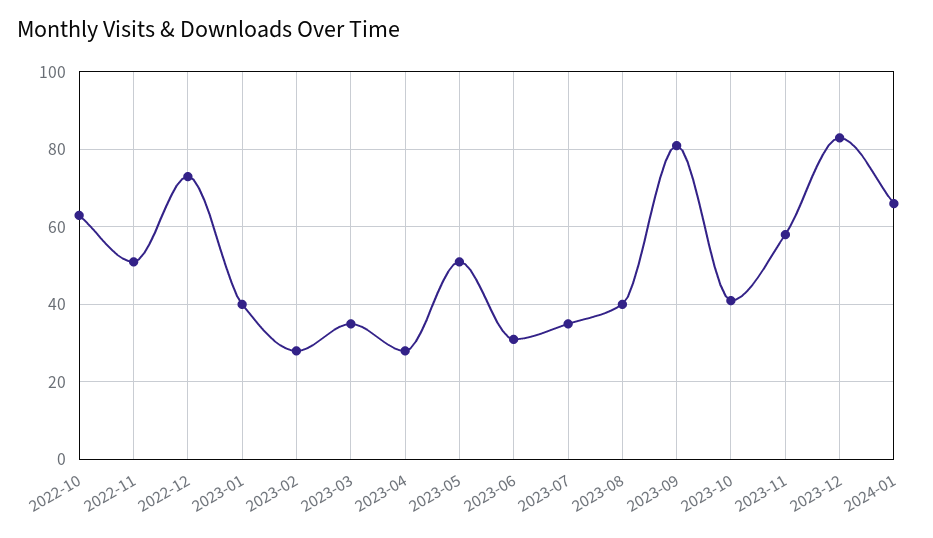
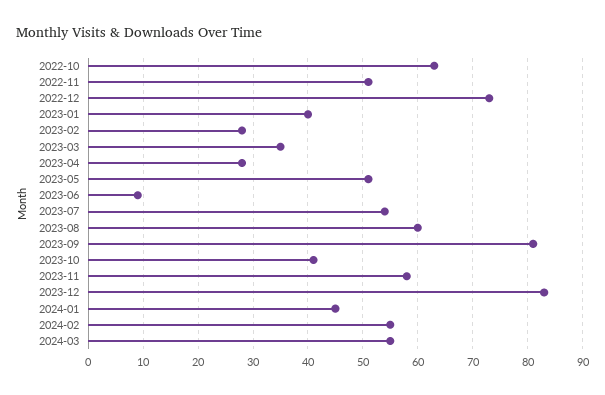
2023-06: 30 -> 10
2023-07: 35 -> 55
2023-08: 40 -> 60
2024-01: 65 -> 45
2024-02: none -> 55
2024-03: none -> 55

